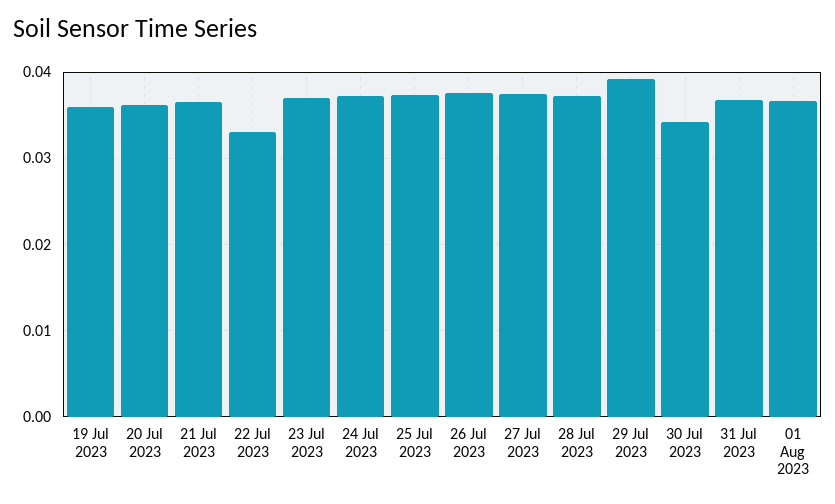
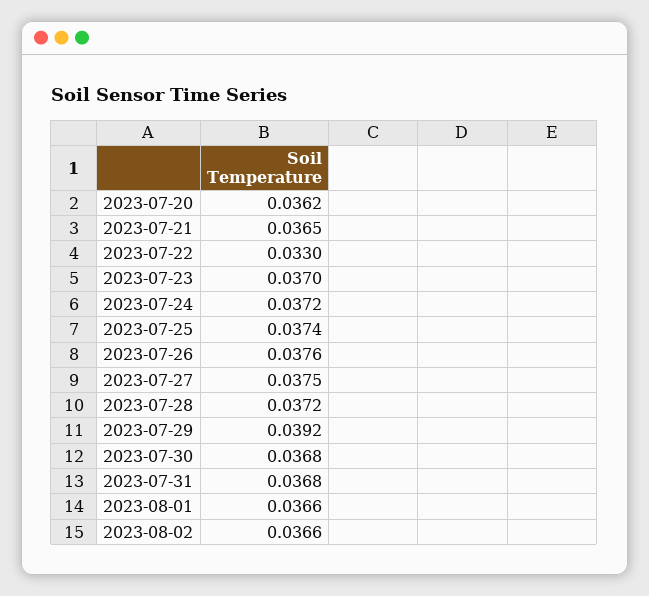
19 Jul 2023: 0.036 -> none
30 Jul 2023: 0.034 -> 0.0368
2023-08-02: none -> 0.0366

